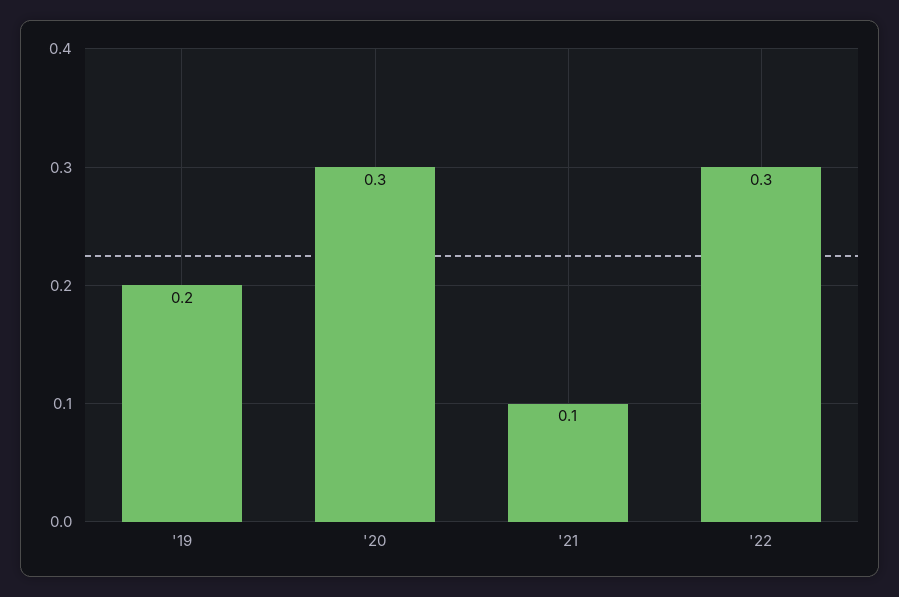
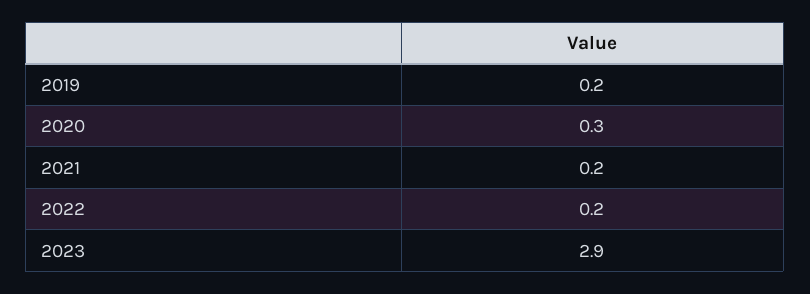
'21: 0.1 -> 0.2
'22: 0.3 -> 0.2
2023: none -> 2.9

